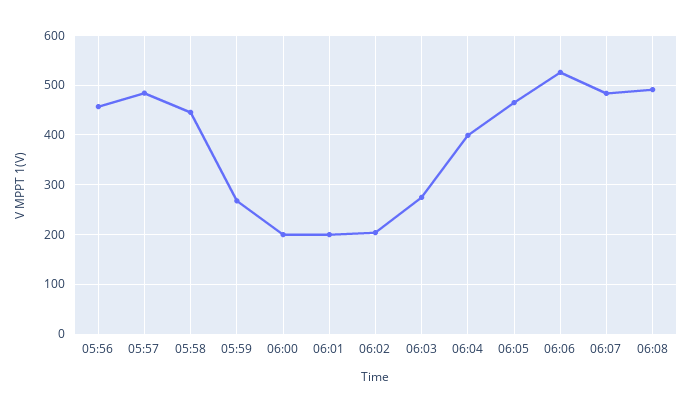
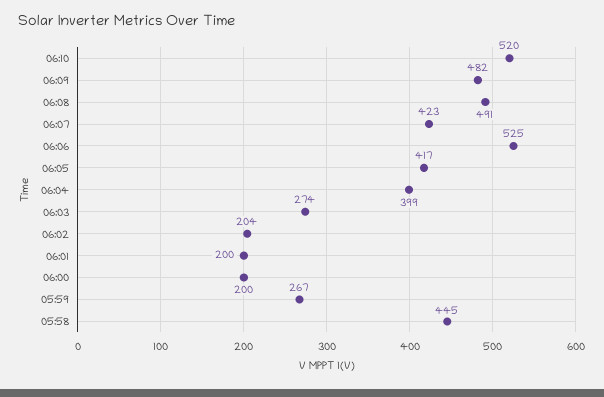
05:56: 460 -> none
05:57: 480 -> none
06:05: 460 -> 417
06:07: 480 -> 423
06:10: none -> 520
06:09: none -> 482

